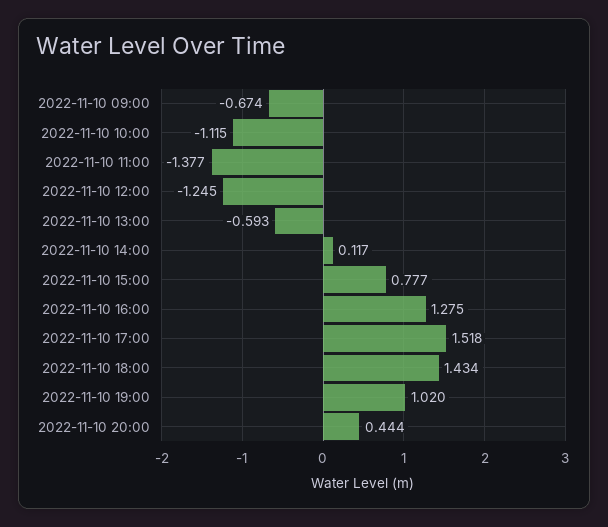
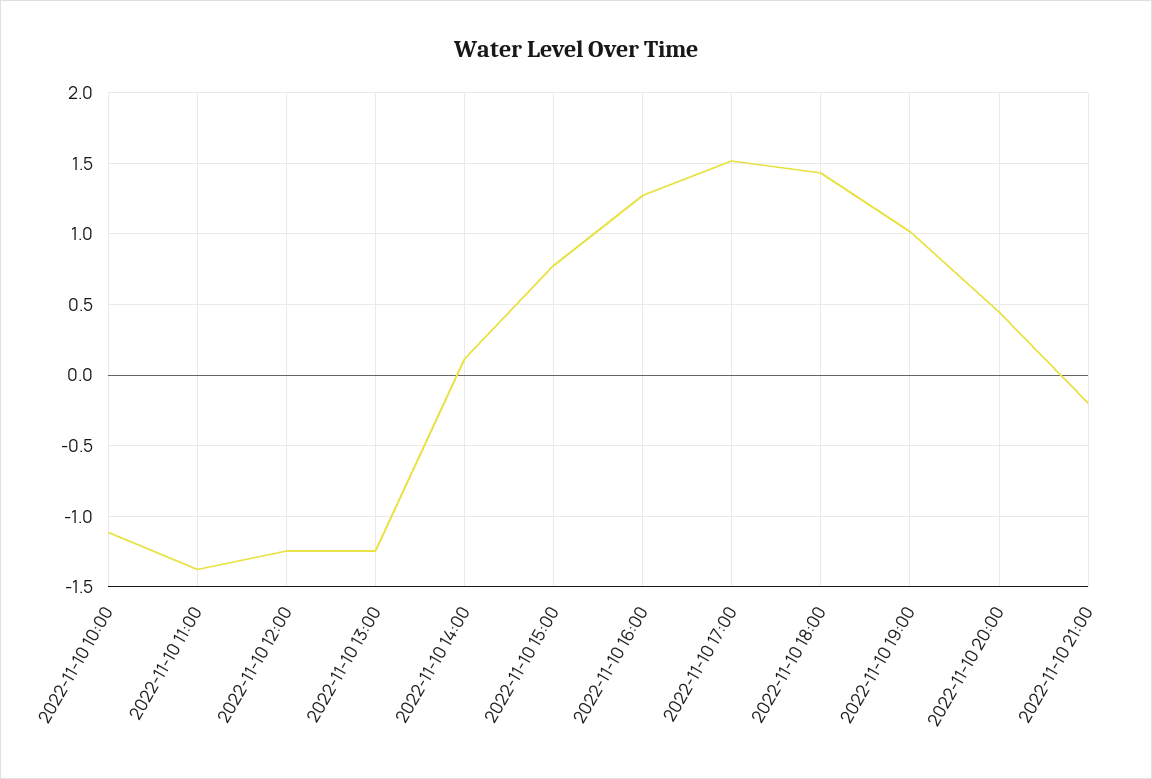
2022-11-10 09:00: -0.674 -> none
2022-11-10 13:00: -0.593 -> -1.25
2022-11-10 21:00: none -> -0.2

